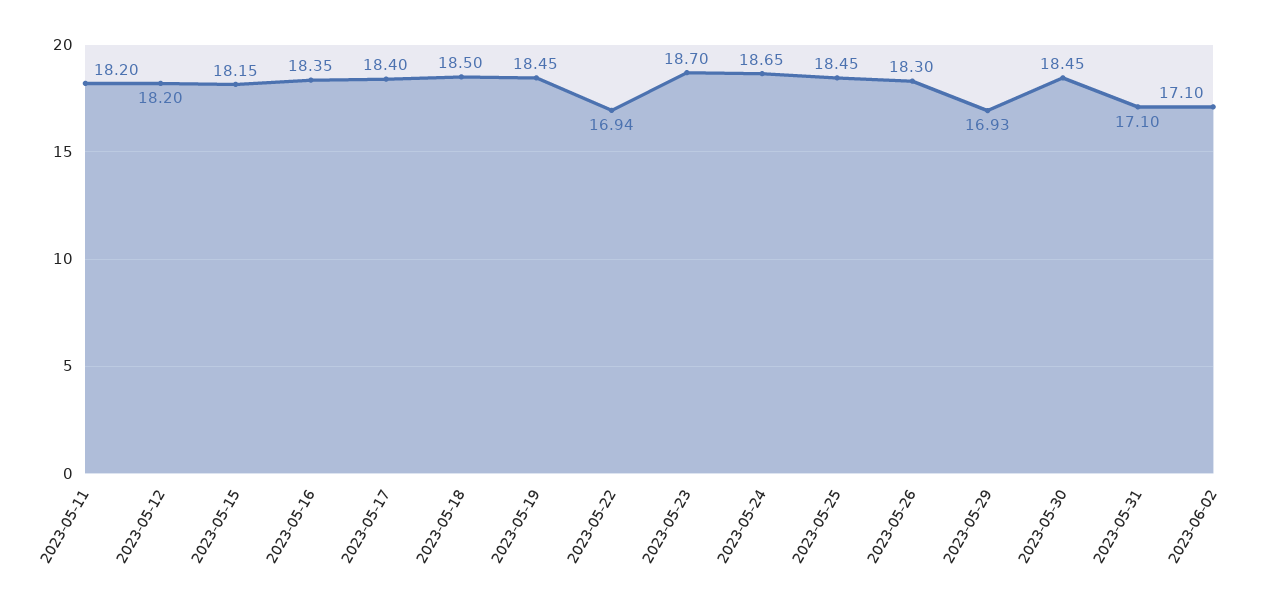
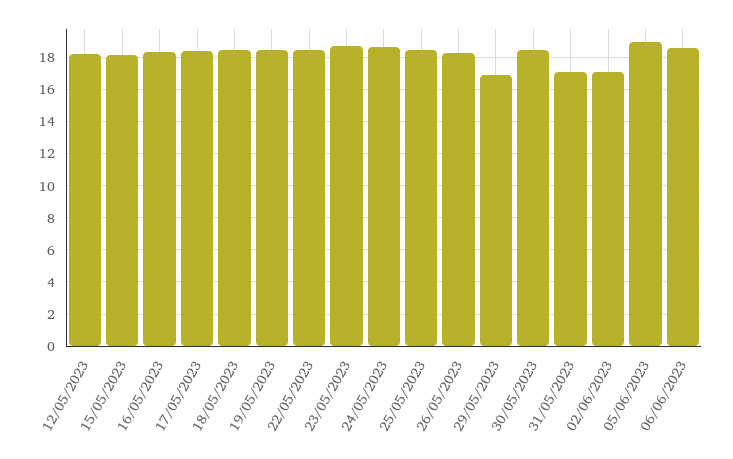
2023-05-11: 18.2 -> none
2023-05-22: 16.94 -> 18.5
05/06/2023: none -> 19
06/06/2023: none -> 18.5

